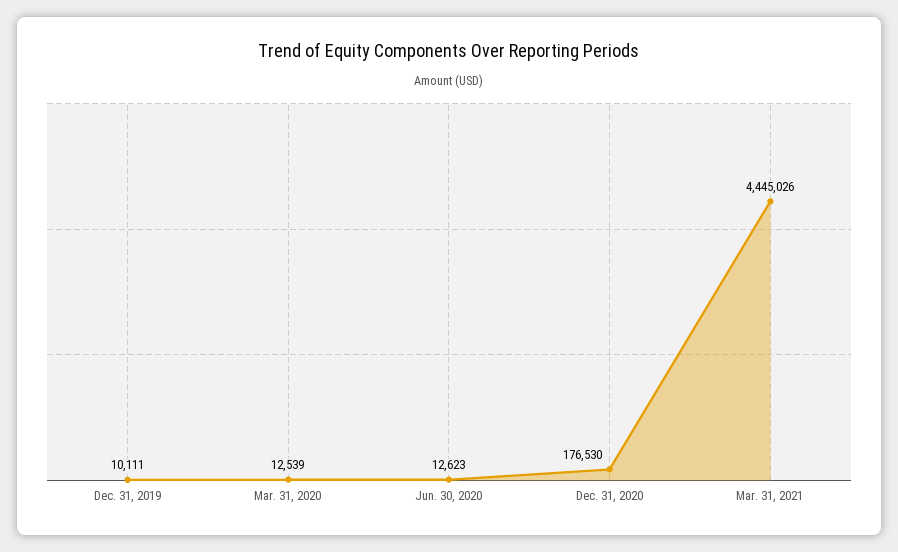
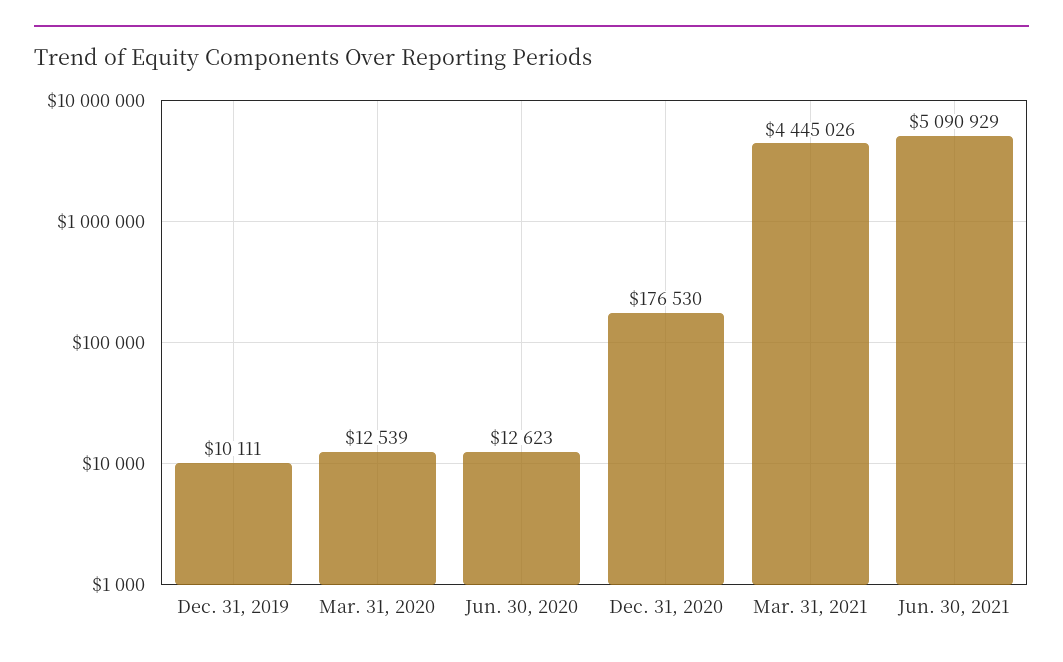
Jun. 30, 2021: none -> 5090929

